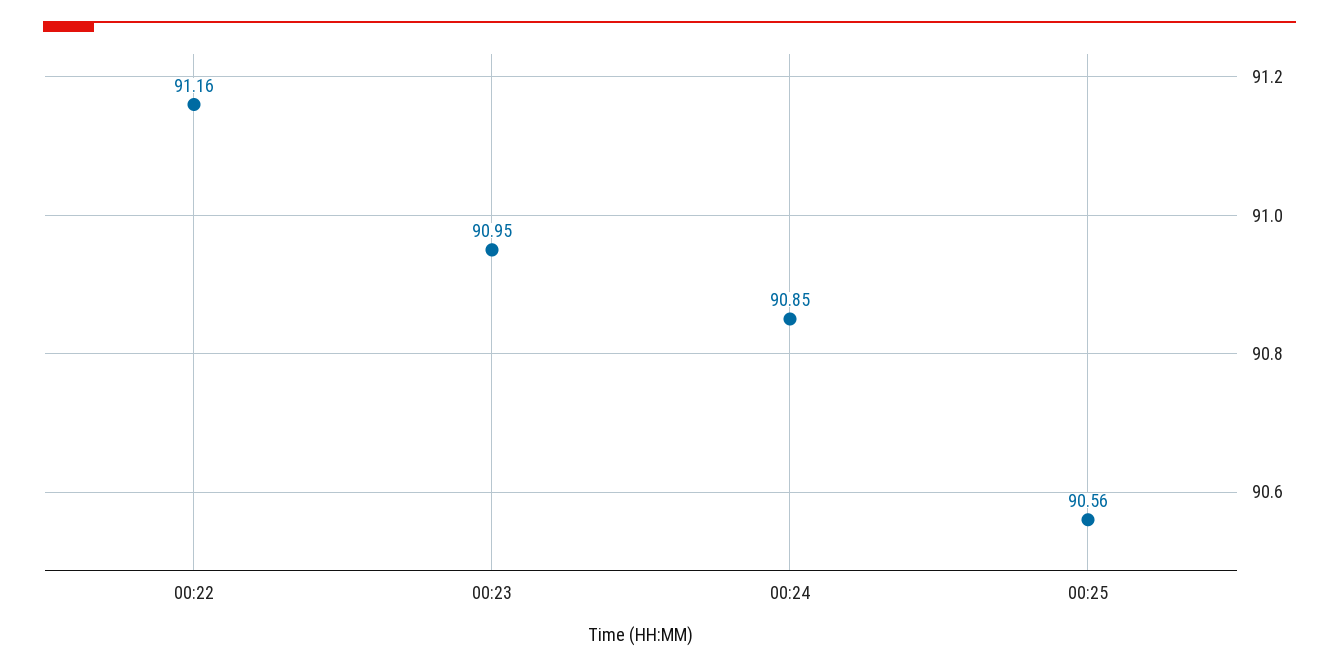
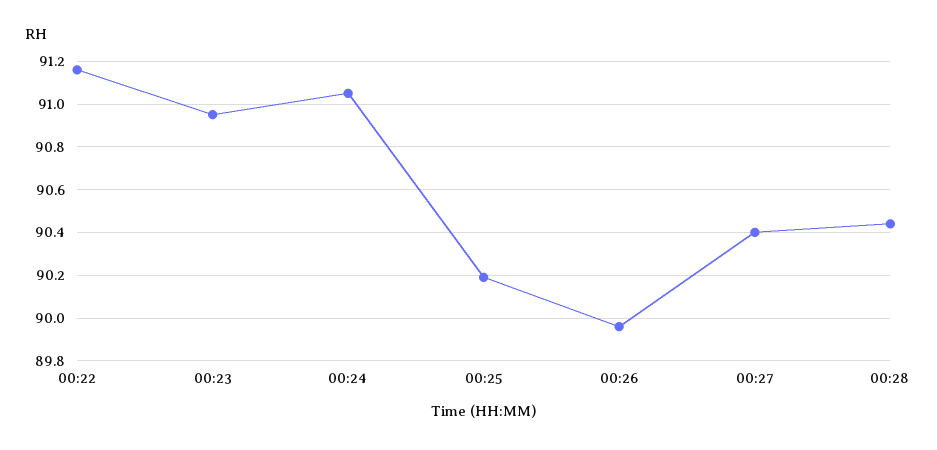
00:24: 90.85 -> 91.05
00:25: 90.56 -> 90.2
00:26: none -> 89.95
00:27: none -> 90.4
00:28: none -> 90.45

